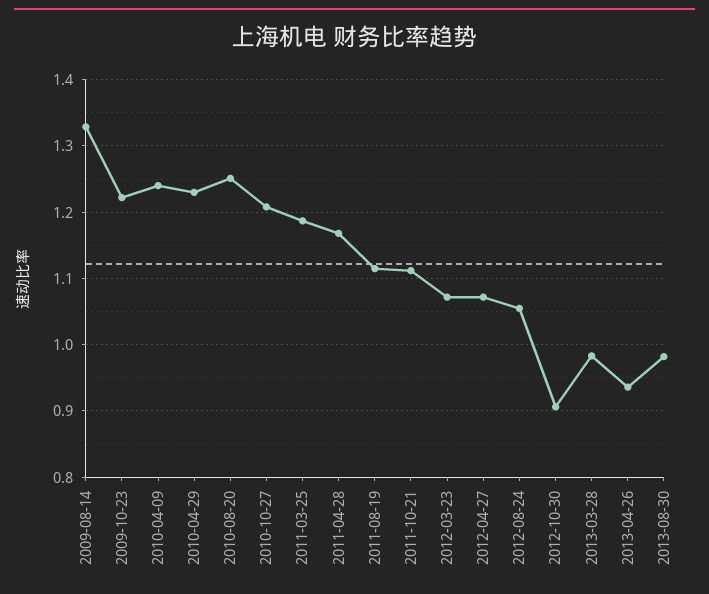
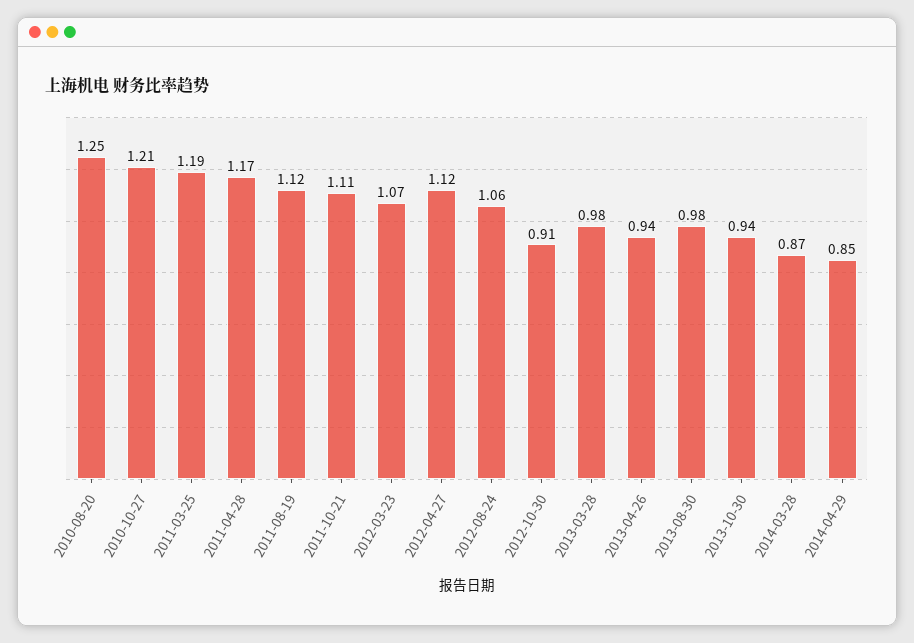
2009-08-14: 1.33 -> none
2009-10-23: 1.22 -> none
2010-04-09: 1.24 -> none
2010-04-29: 1.23 -> none
2012-04-27: 1.07 -> 1.12
2013-10-30: none -> 0.94
2014-03-28: none -> 0.87
2014-04-29: none -> 0.85

